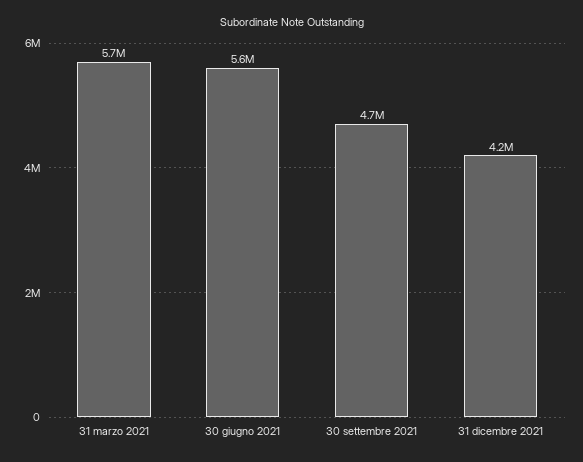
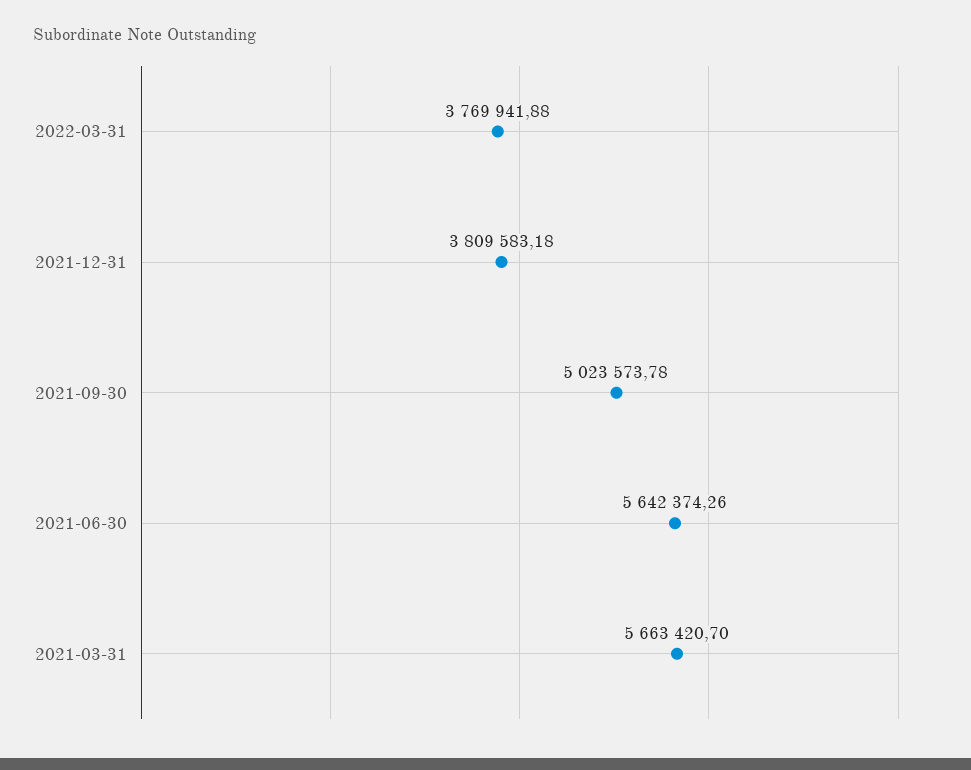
30 settembre 2021: 4700000 -> 5023573.78
31 dicembre 2021: 4200000 -> 3809583.18
2022-03-31: none -> 3769941.88

